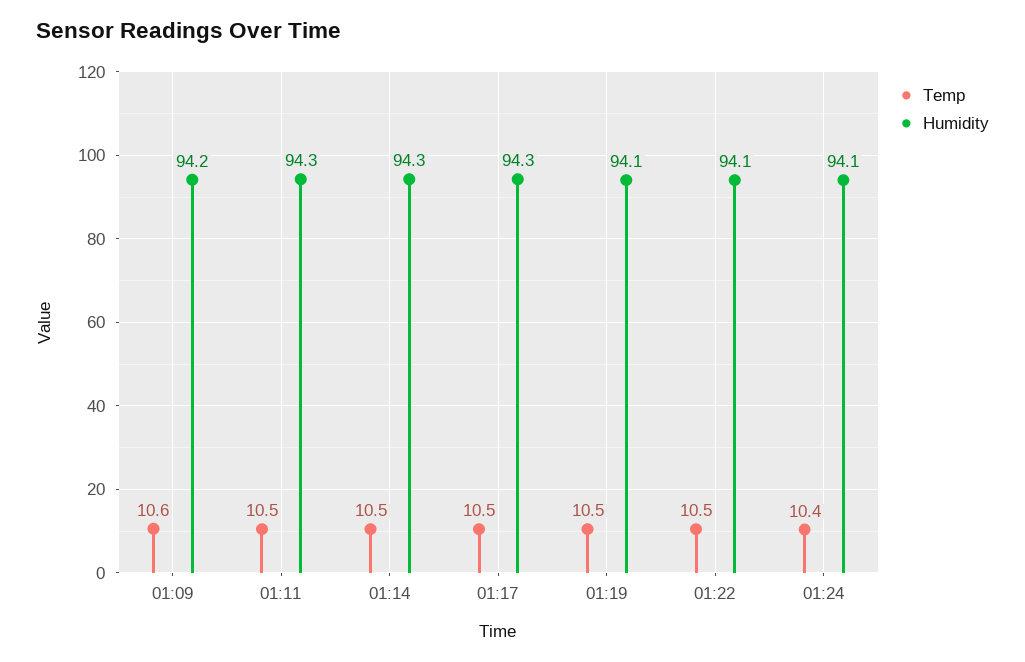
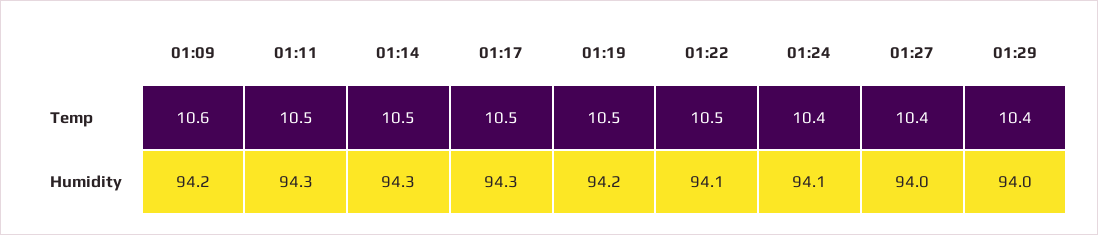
Humidity, 01:19: 94.1 -> 94.2
Temp, 01:27: none -> 10.4
Temp, 01:29: none -> 10.4
Humidity, 01:27: none -> 94
Humidity, 01:29: none -> 94

